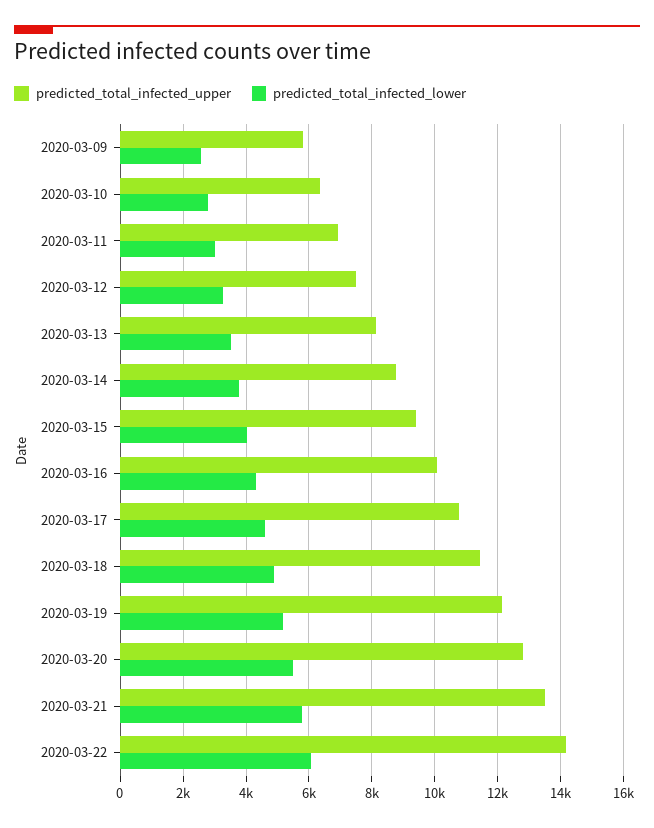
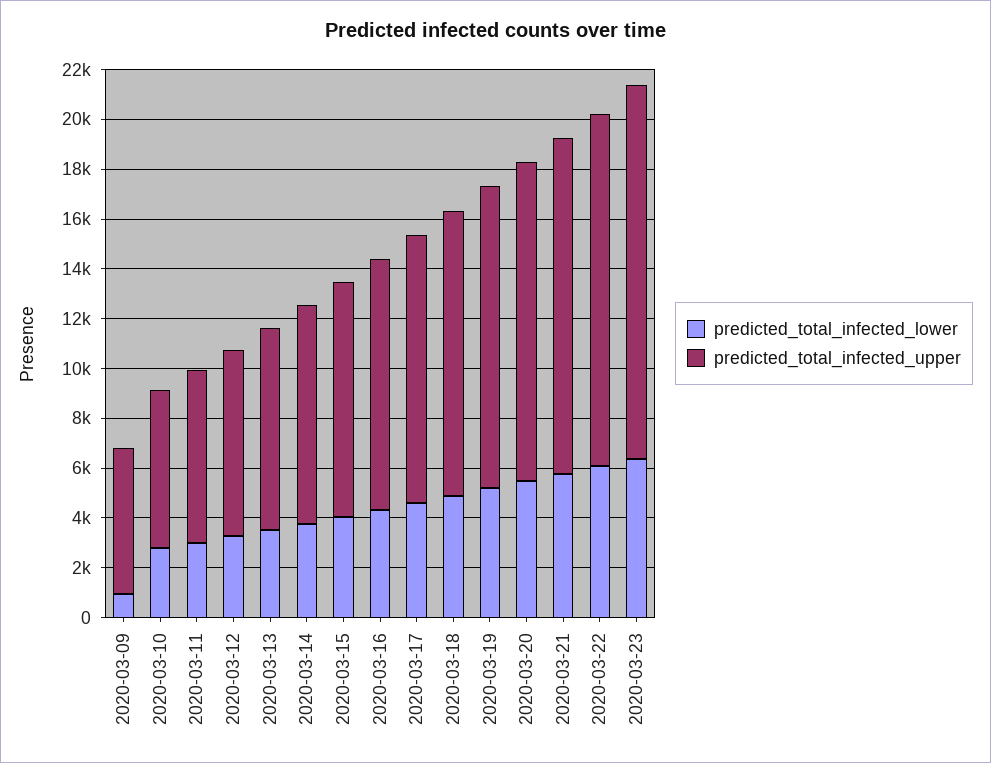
predicted_total_infected_lower, 2020-03-09: 2600 -> 1000
predicted_total_infected_lower, 2020-03-23: none -> 6500
predicted_total_infected_upper, 2020-03-23: none -> 15000

